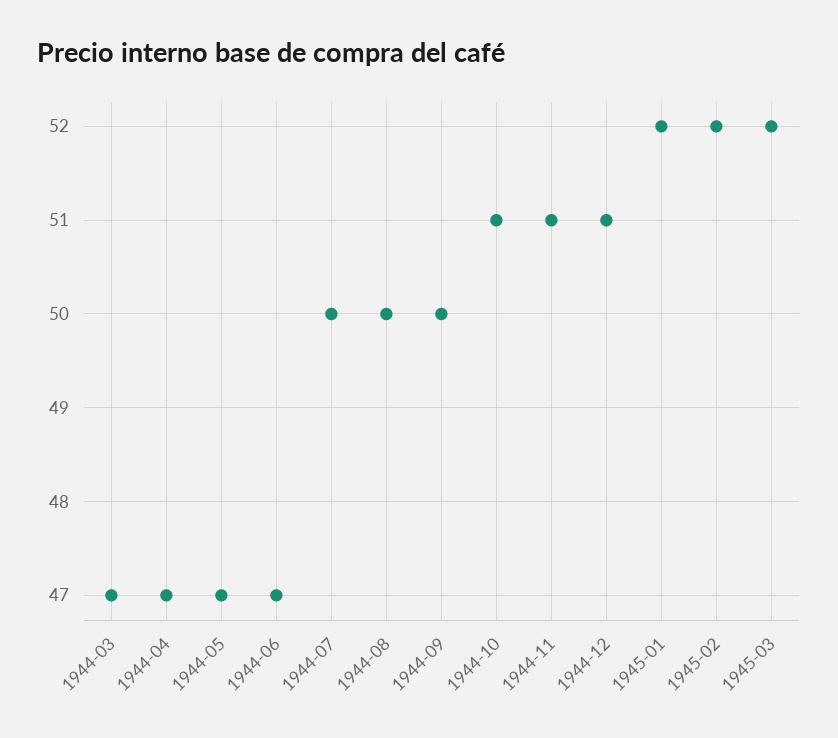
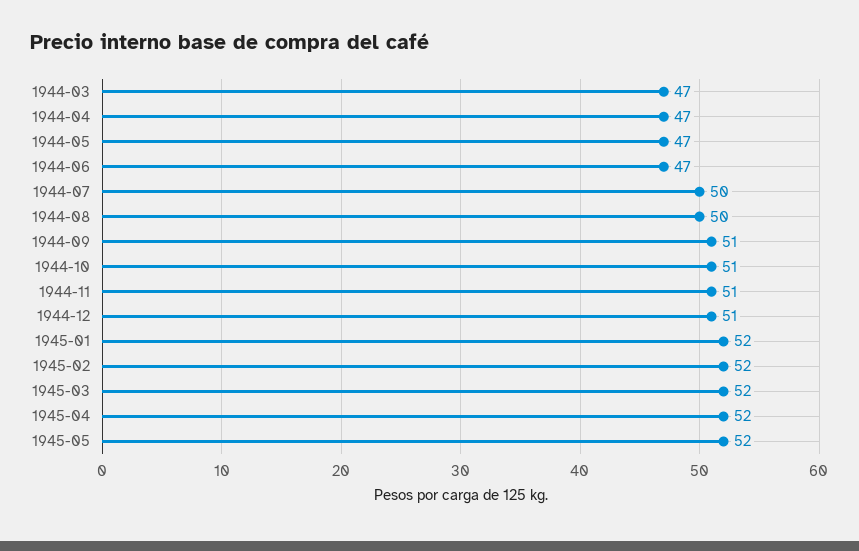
1944-09: 50 -> 51
1945-04: none -> 52
1945-05: none -> 52

